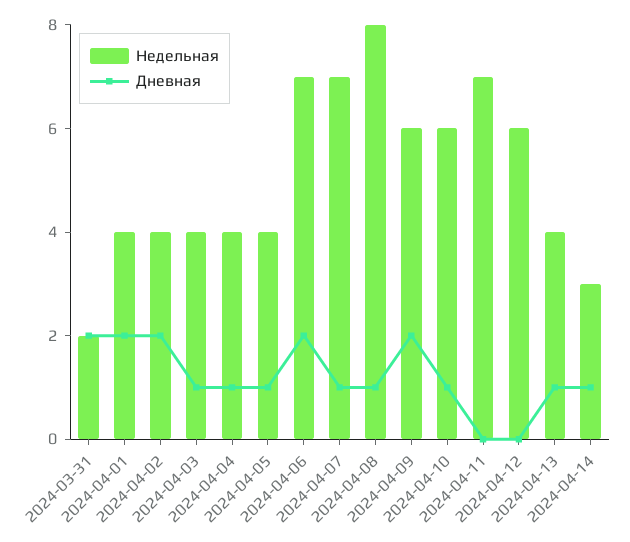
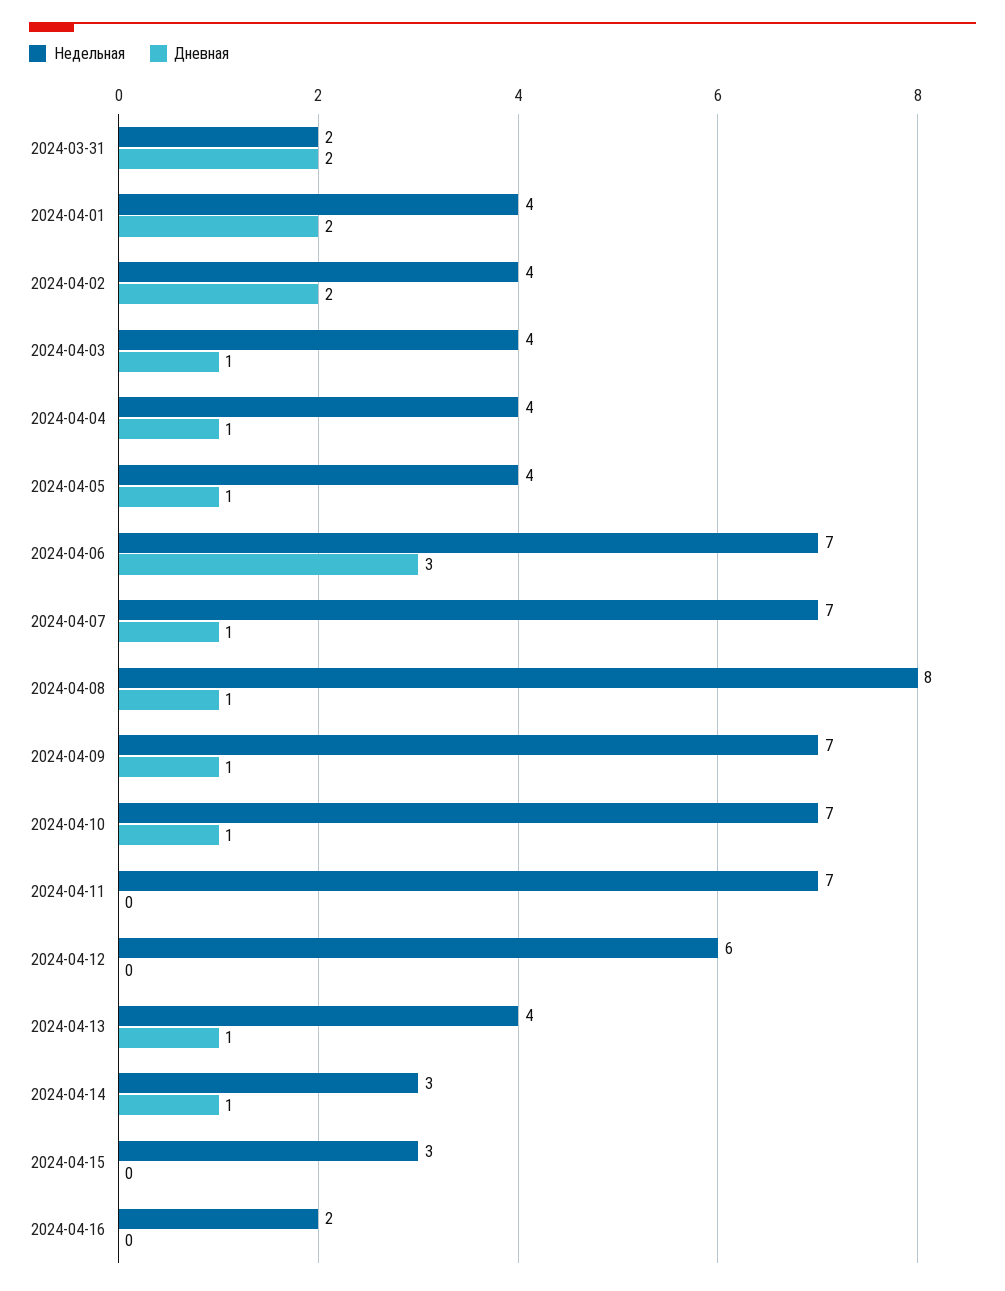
Дневная, 2024-04-06: 2 -> 3
Недельная, 2024-04-09: 6 -> 7
Дневная, 2024-04-09: 2 -> 1
Недельная, 2024-04-10: 6 -> 7
Недельная, 2024-04-15: none -> 3
Дневная, 2024-04-15: none -> 0
Недельная, 2024-04-16: none -> 2
Дневная, 2024-04-16: none -> 0

